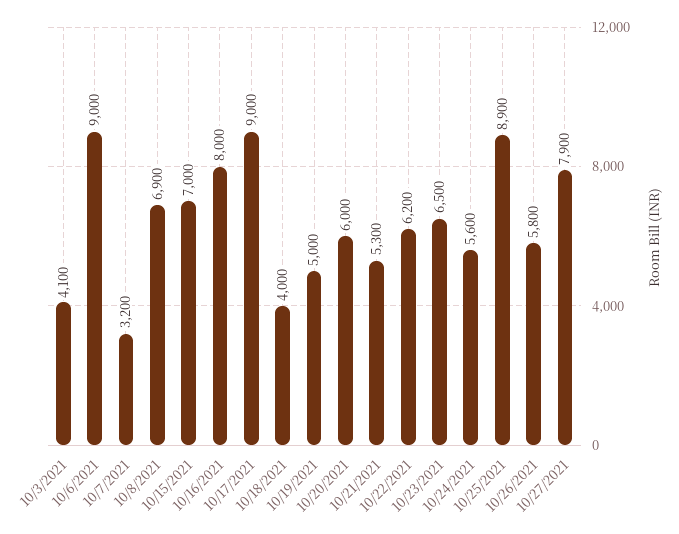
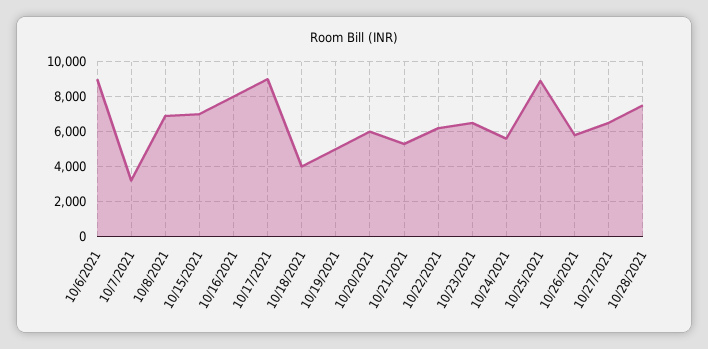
10/3/2021: 4100 -> none
10/27/2021: 7900 -> 6500
10/28/2021: none -> 7500

